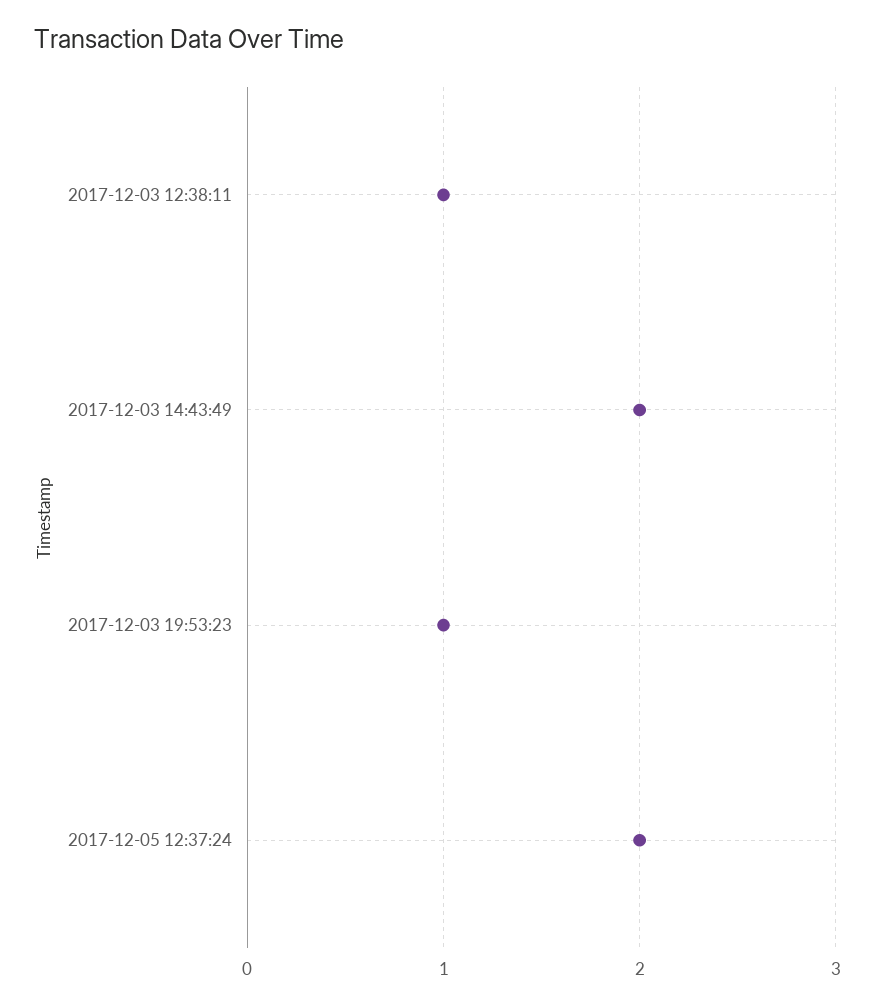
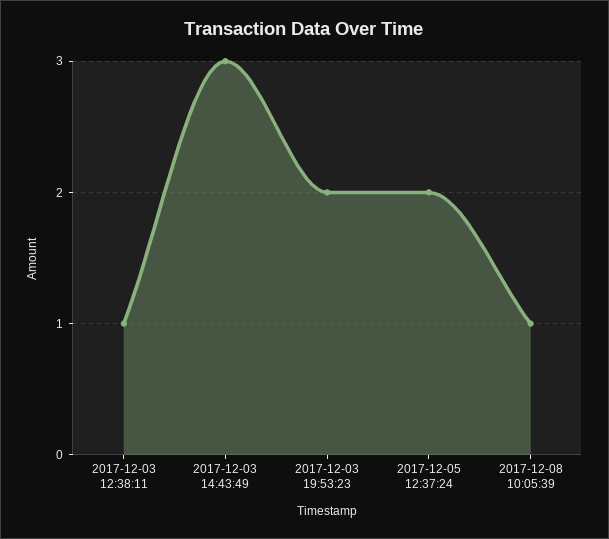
2017-12-03 14:43:49: 2 -> 3
2017-12-03 19:53:23: 1 -> 2
2017-12-08 10:05:39: none -> 1

